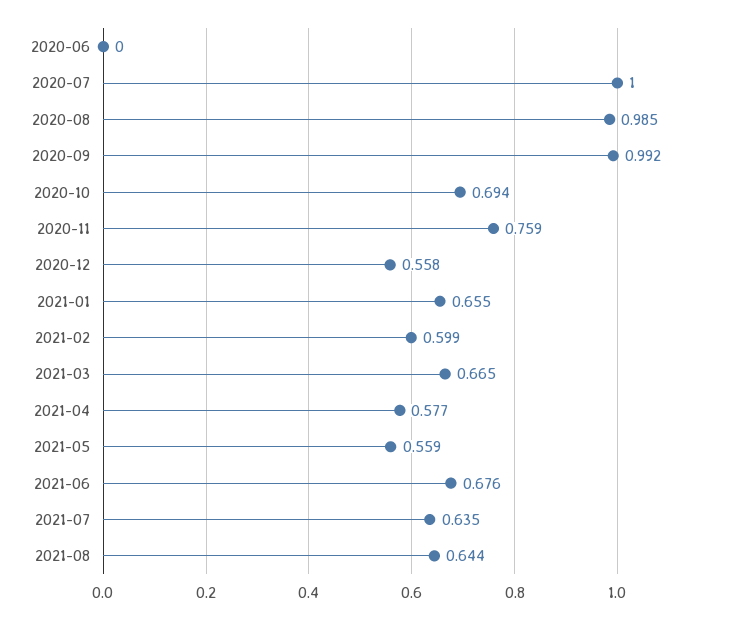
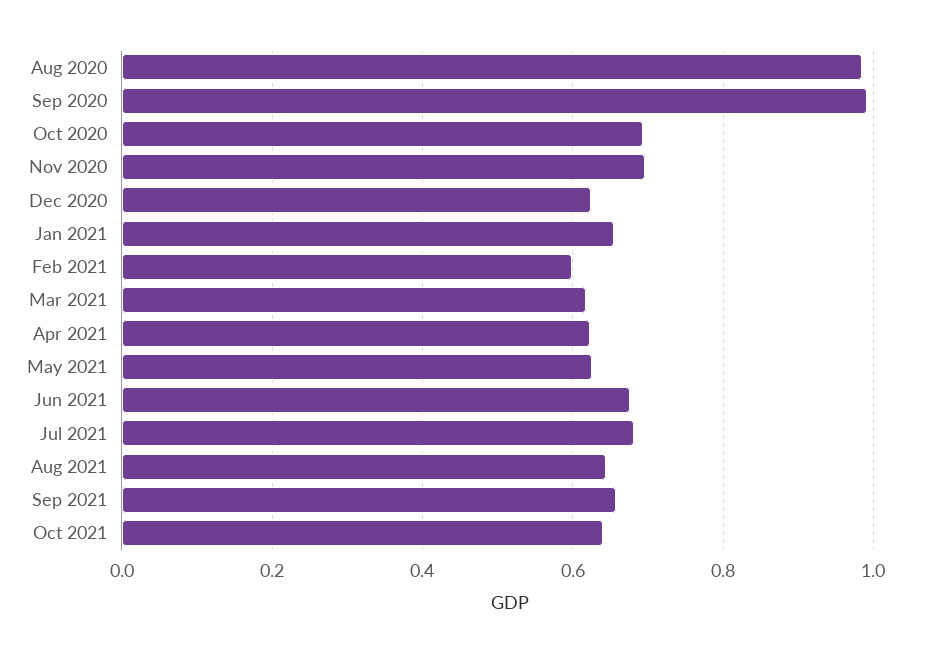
2020-06: 0 -> none
2020-07: 1 -> none
2020-11: 0.759 -> 0.7
2020-12: 0.558 -> 0.62
2021-03: 0.665 -> 0.62
2021-04: 0.577 -> 0.62
2021-05: 0.559 -> 0.62
2021-07: 0.635 -> 0.68
Sep 2021: none -> 0.66
Oct 2021: none -> 0.64

